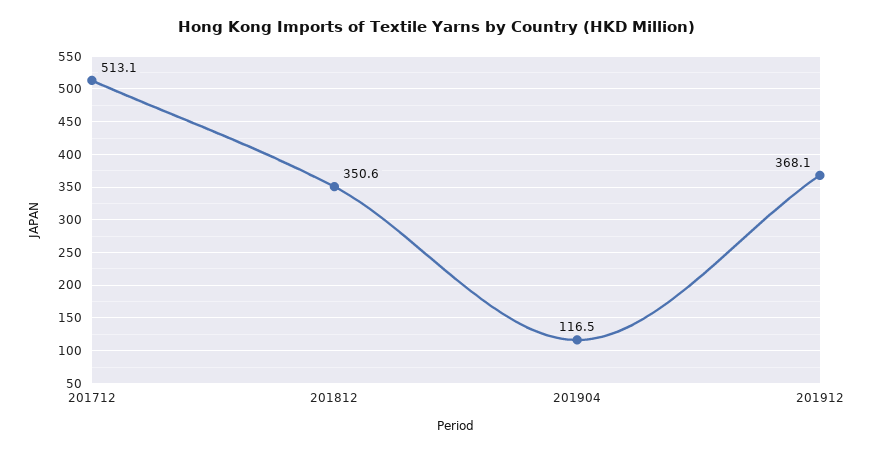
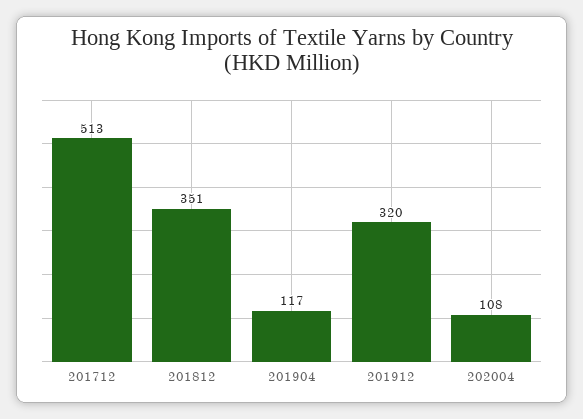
201912: 368.1 -> 320
202004: none -> 108

